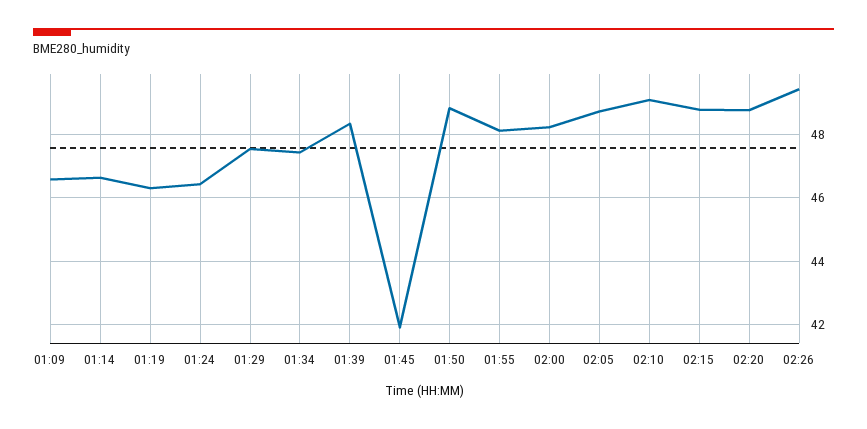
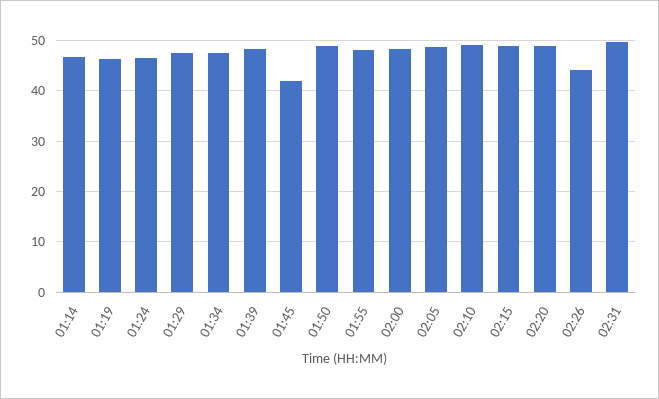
01:09: 46.6 -> none
02:26: 49.4 -> 44
02:31: none -> 50

